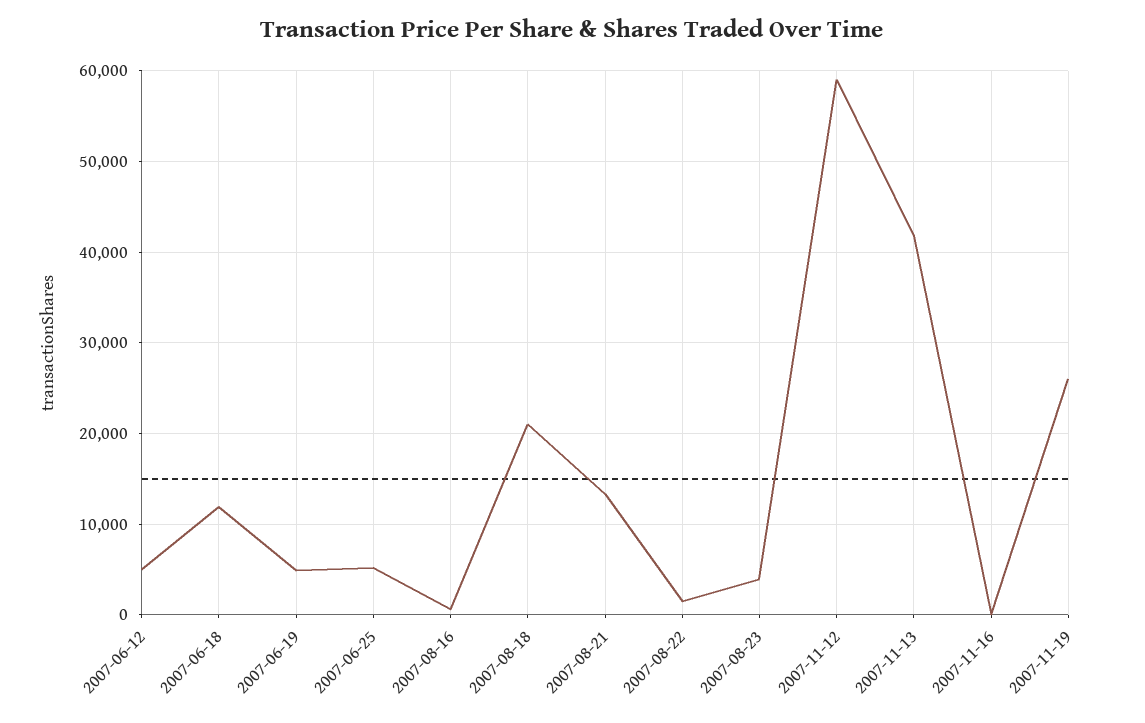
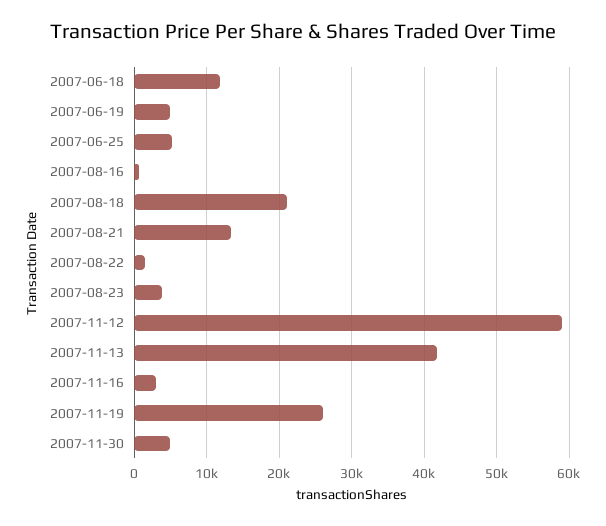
2007-06-12: 5000 -> none
2007-11-16: 0 -> 3000
2007-11-30: none -> 5000

